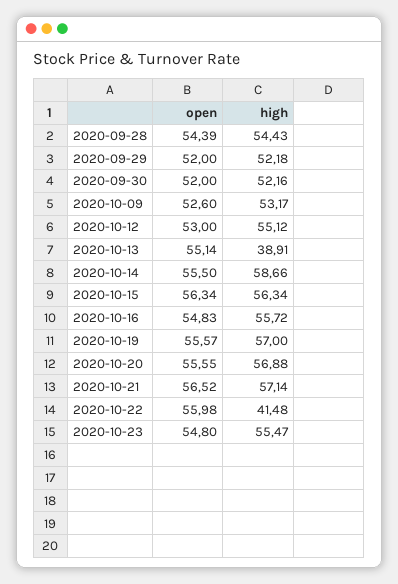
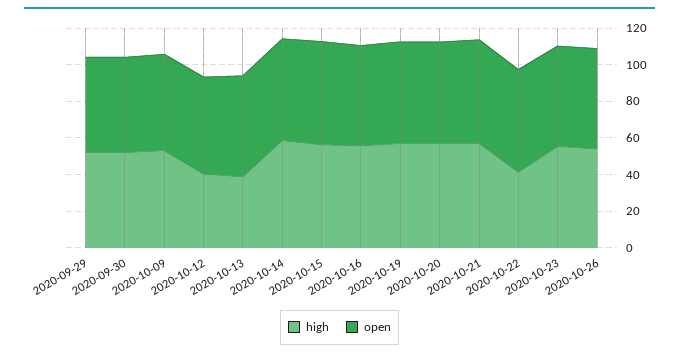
open, 2020-09-28: 54.39 -> none
high, 2020-09-28: 54.43 -> none
high, 2020-10-12: 55.12 -> 40
high, 2020-10-26: none -> 55
open, 2020-10-26: none -> 55

